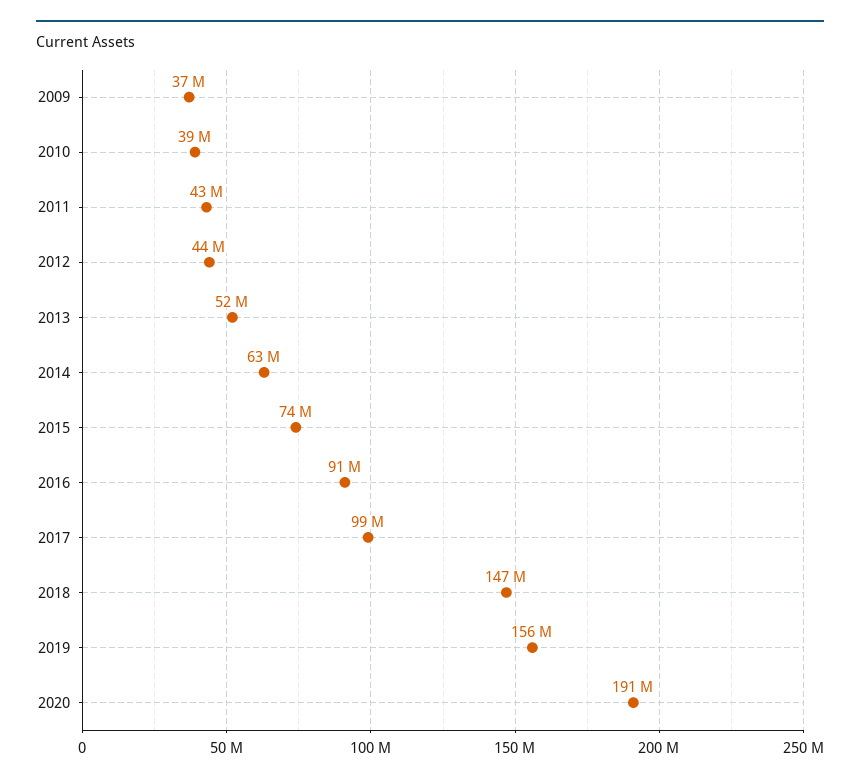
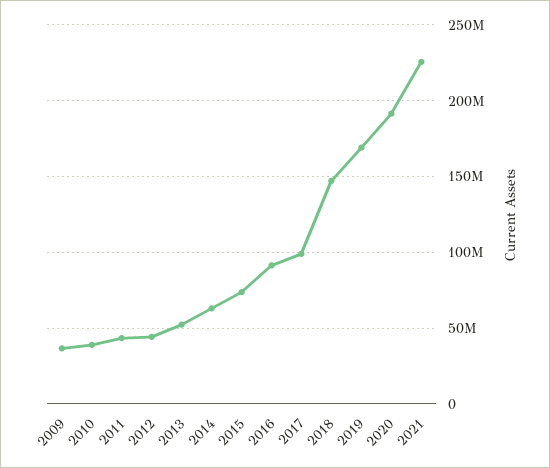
2019: 156000000 -> 170000000
2021: none -> 225000000

